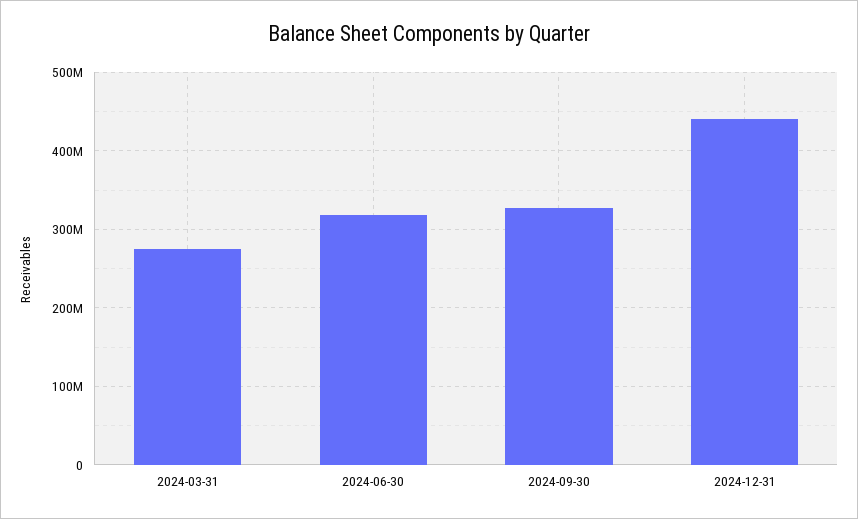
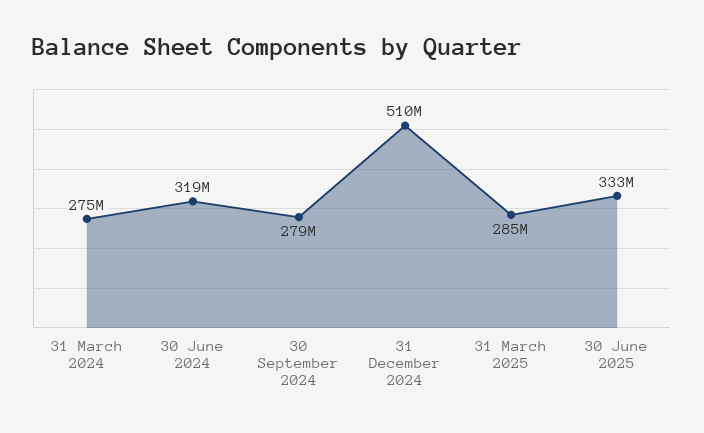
2024-09-30: 330000000 -> 279000000
2024-12-31: 440000000 -> 510000000
31 March 2025: none -> 285000000
30 June 2025: none -> 333000000

